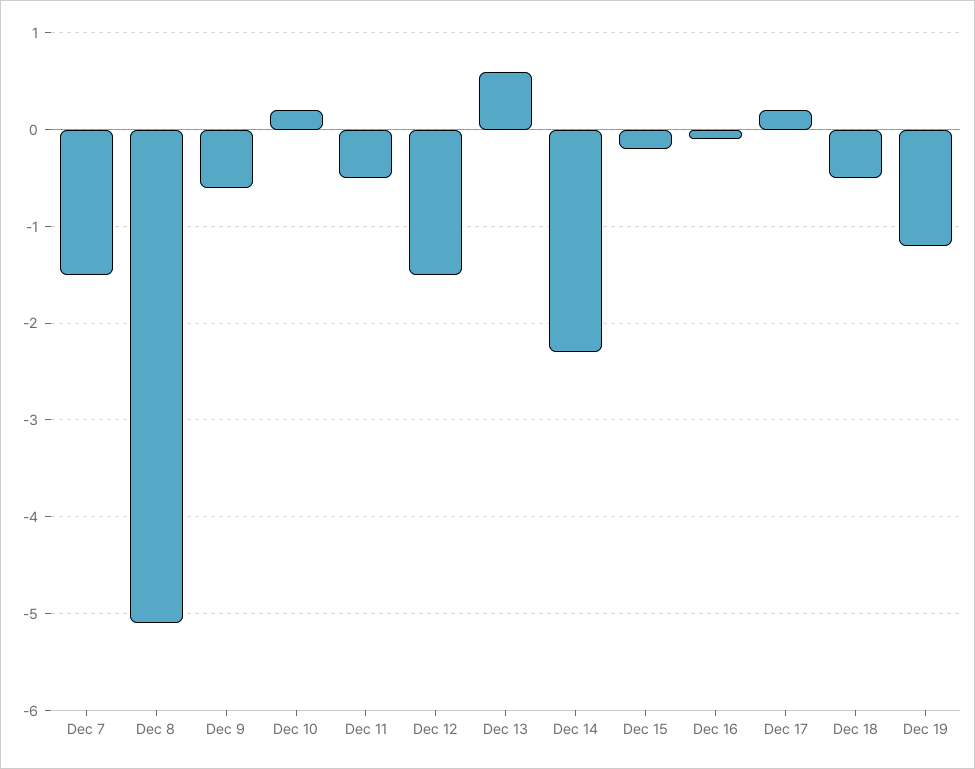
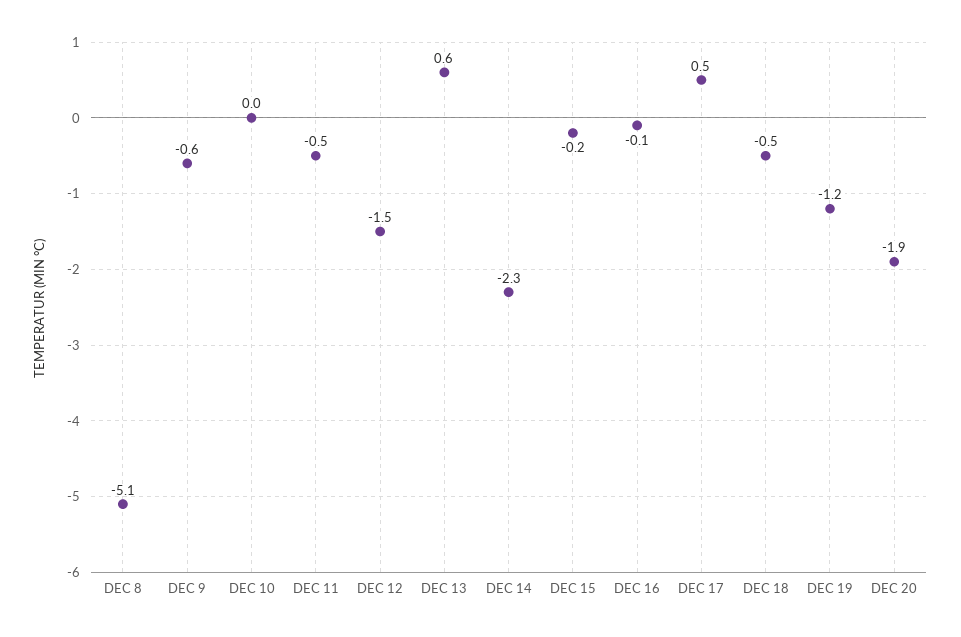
Dec 7: -1.5 -> none
Dec 10: 0.2 -> 0
Dec 17: 0.2 -> 0.5
DEC 20: none -> -1.9

